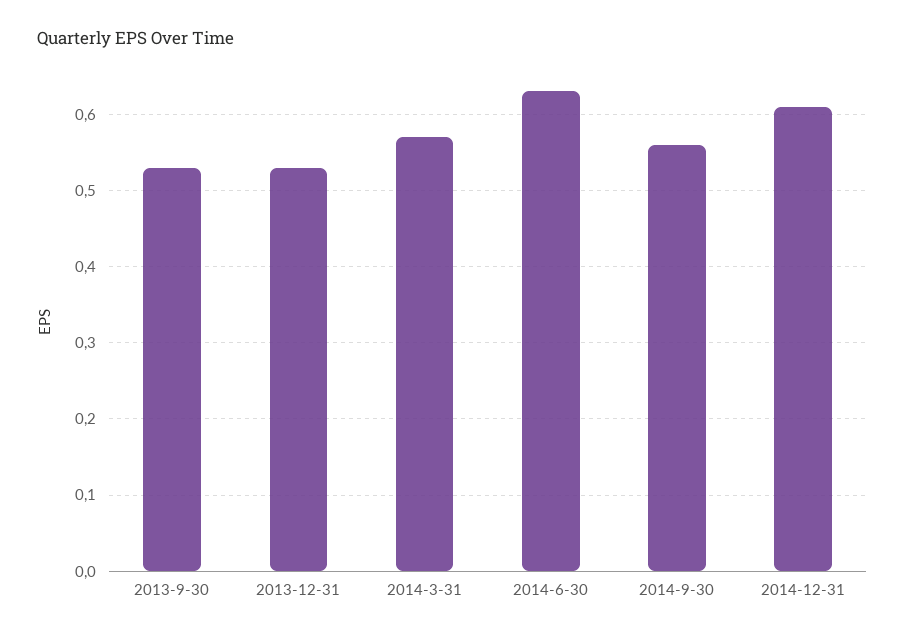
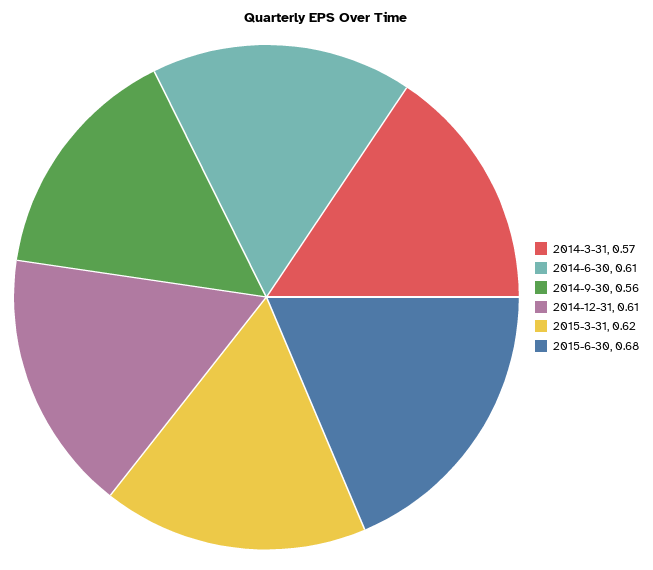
2013-9-30: 0.53 -> none
2013-12-31: 0.53 -> none
2014-6-30: 0.63 -> 0.61
2015-3-31: none -> 0.62
2015-6-30: none -> 0.68

